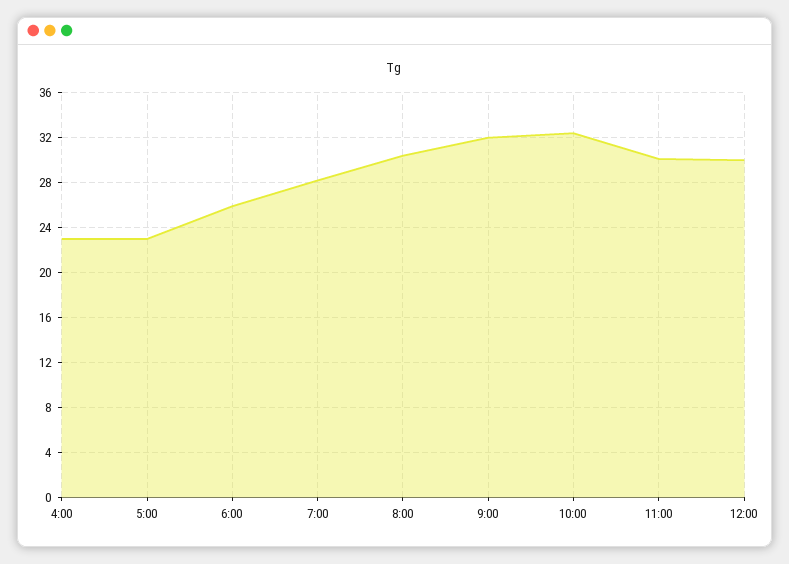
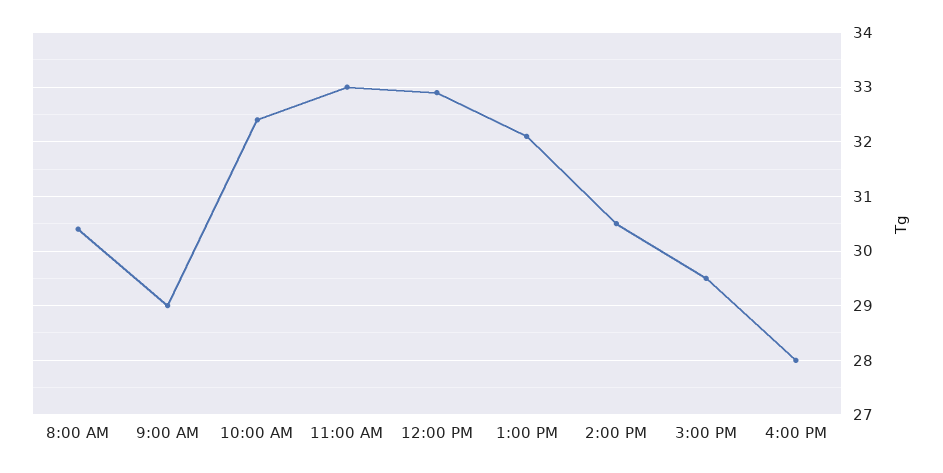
4:00: 23 -> none
5:00: 23 -> none
6:00: 26 -> none
7:00: 28 -> none
9:00: 32 -> 29
11:00: 30 -> 33
12:00: 30 -> 33
1:00 PM: none -> 32
2:00 PM: none -> 30.5
3:00 PM: none -> 29.5
4:00 PM: none -> 28

